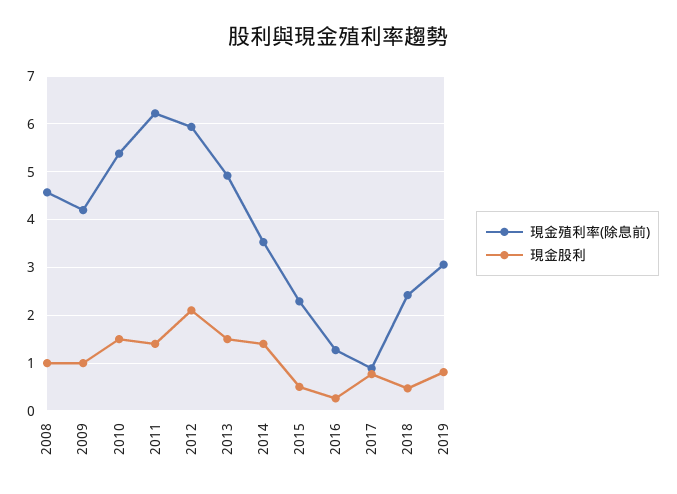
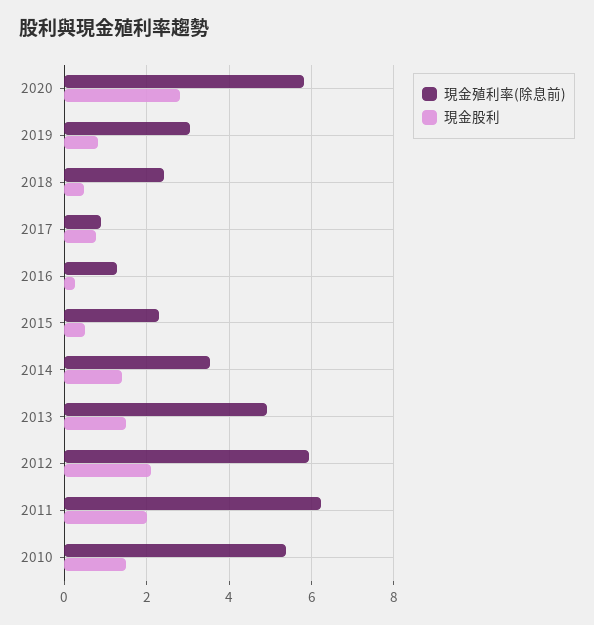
現金殖利率(除息前), 2008: 4.6 -> none
現金股利, 2008: 1 -> none
現金殖利率(除息前), 2009: 4.2 -> none
現金股利, 2009: 1 -> none
現金股利, 2011: 1.4 -> 2
現金殖利率(除息前), 2020: none -> 5.8
現金股利, 2020: none -> 2.8

